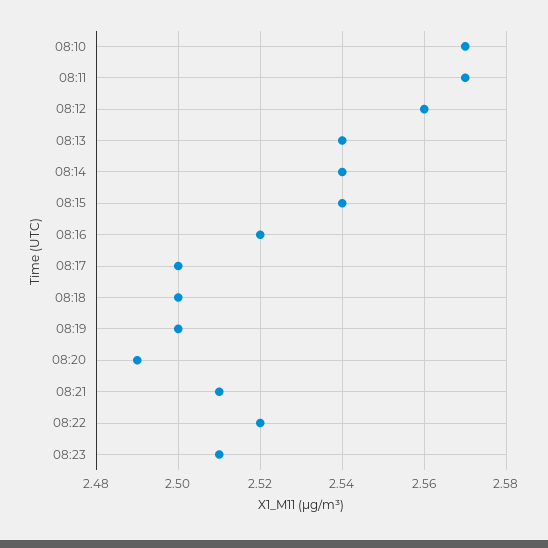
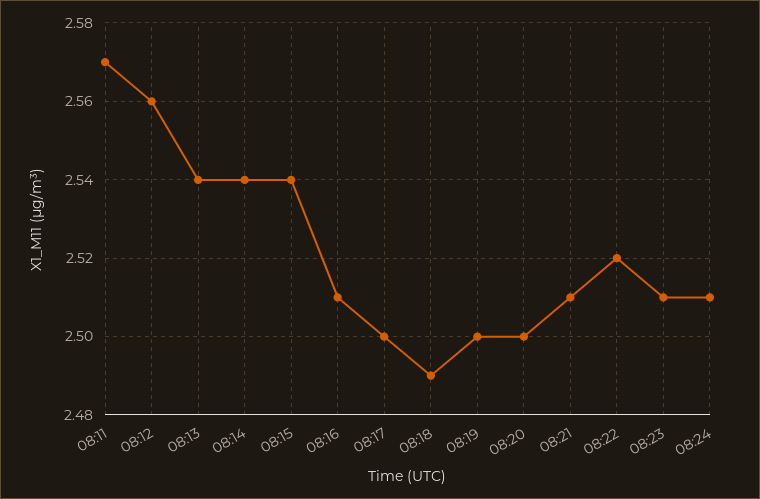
08:10: 2.57 -> none
08:16: 2.52 -> 2.51
08:18: 2.5 -> 2.49
08:20: 2.49 -> 2.5
08:24: none -> 2.51

